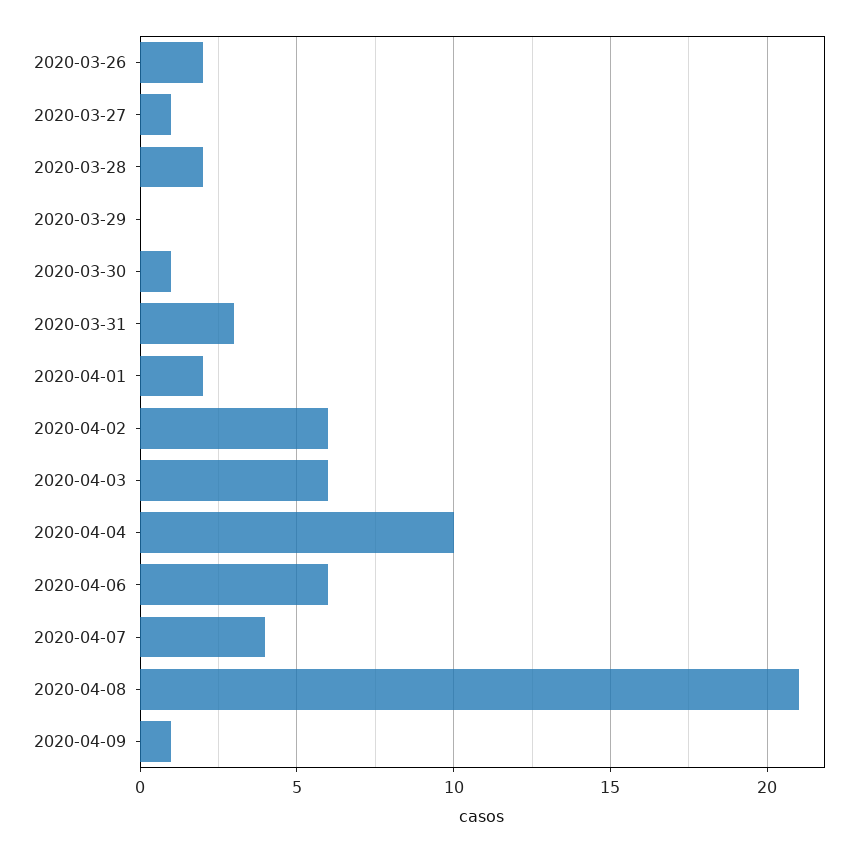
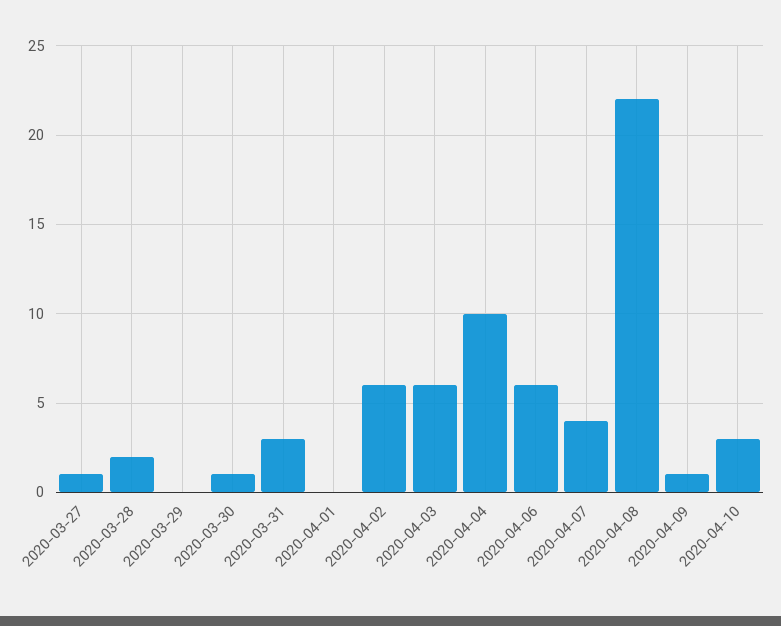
2020-03-26: 2 -> none
2020-04-01: 2 -> 0
2020-04-08: 21 -> 22
2020-04-10: none -> 3

